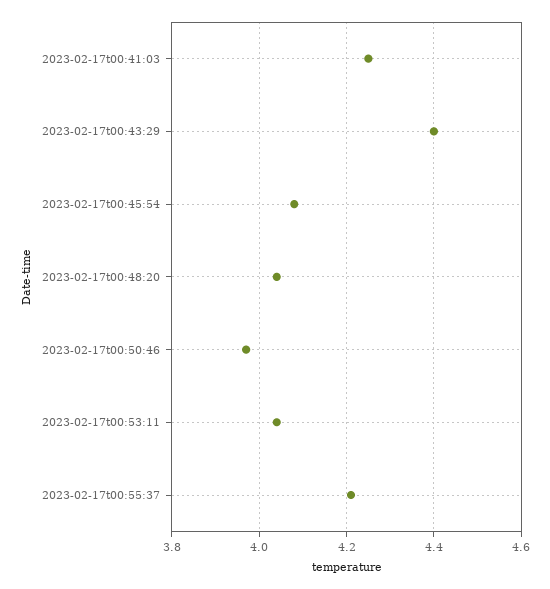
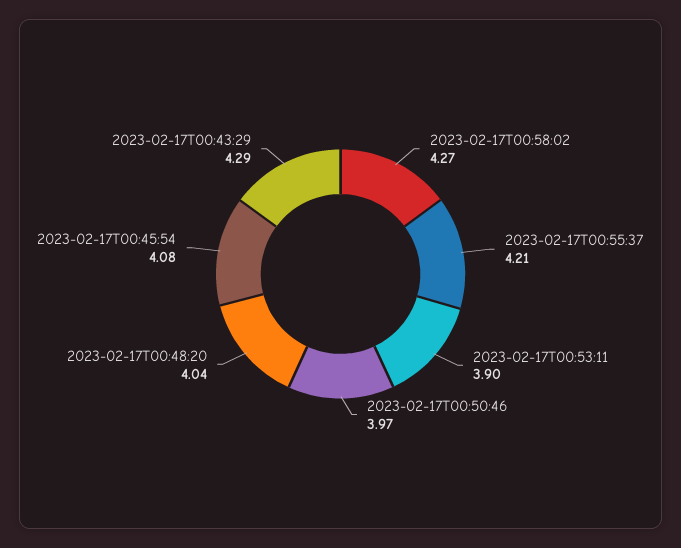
2023-02-17t00:41:03: 4.25 -> none
2023-02-17t00:43:29: 4.4 -> 4.29
2023-02-17t00:53:11: 4.05 -> 3.9
2023-02-17T00:58:02: none -> 4.27

